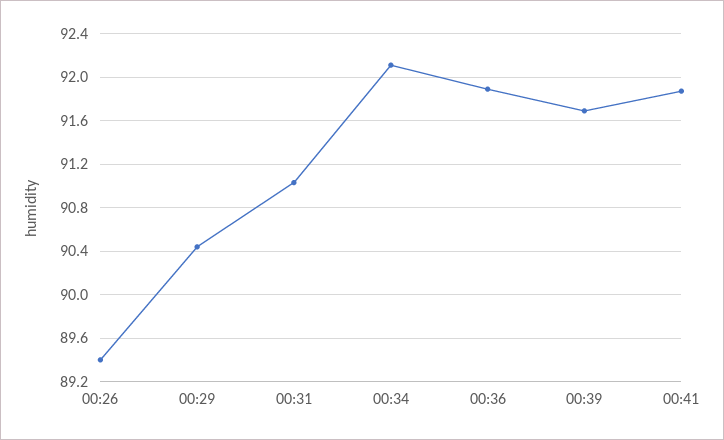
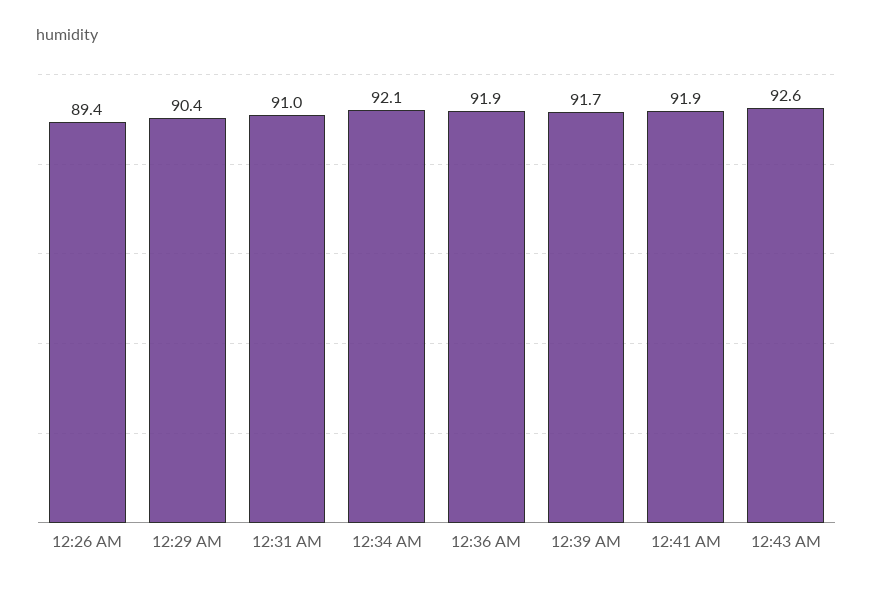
12:43 AM: none -> 92.6

